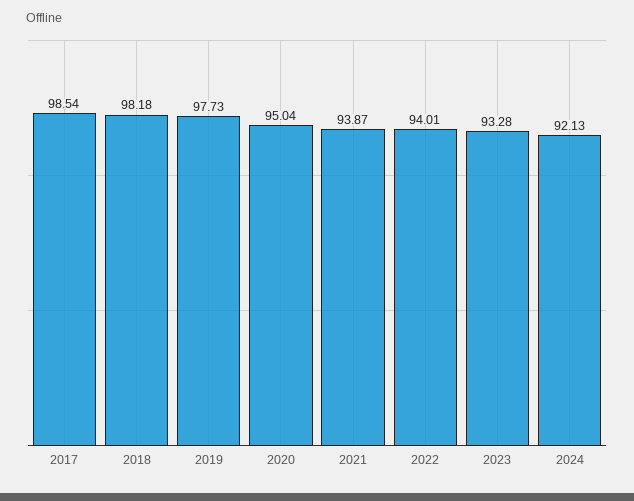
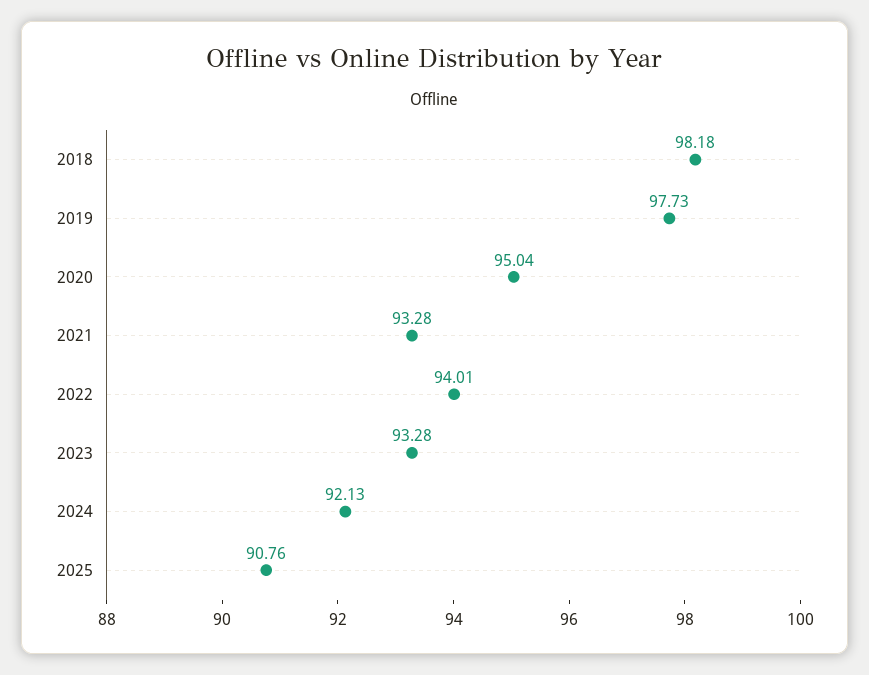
2017: 98.54 -> none
2021: 93.87 -> 93.28
2025: none -> 90.76

